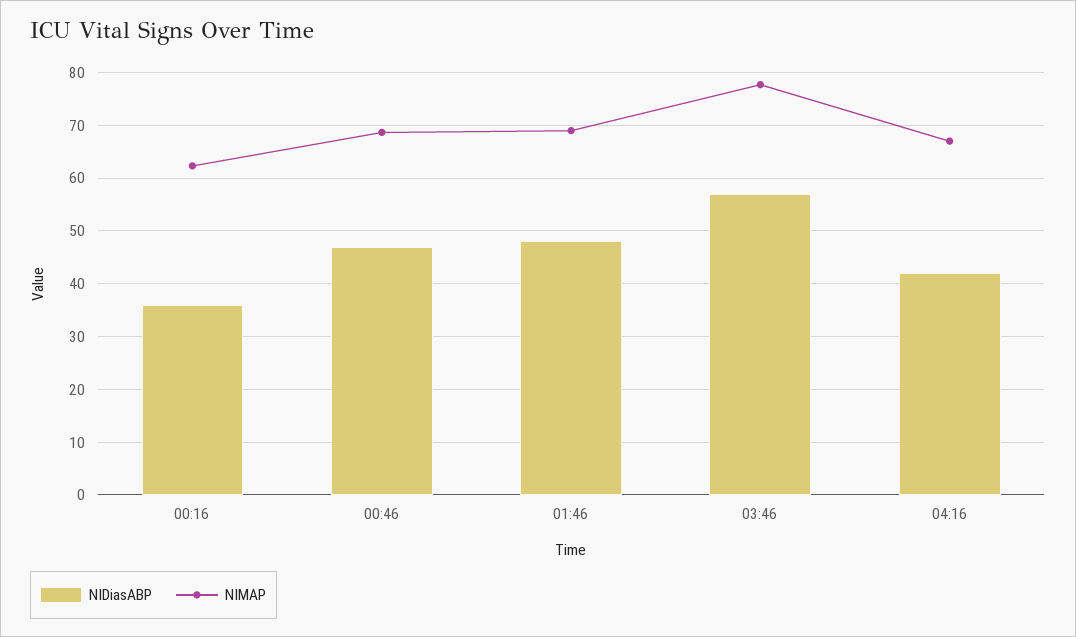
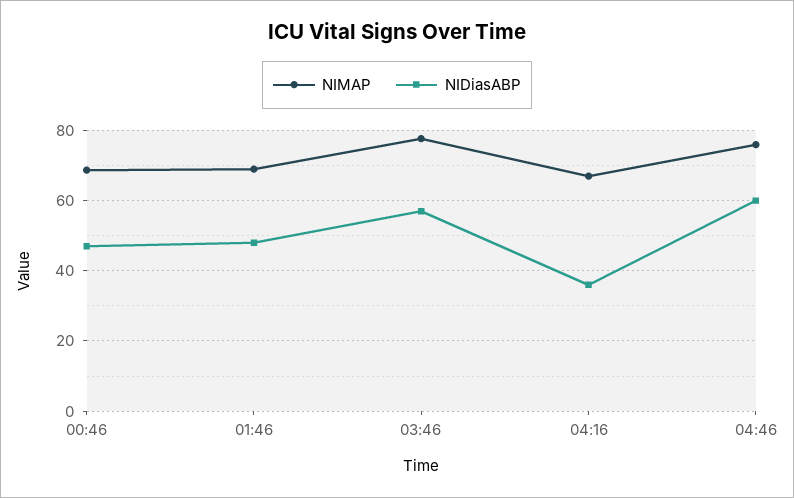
NIDiasABP, 00:16: 36 -> none
NIMAP, 00:16: 62 -> none
NIDiasABP, 04:16: 42 -> 36
NIMAP, 04:46: none -> 76
NIDiasABP, 04:46: none -> 60

